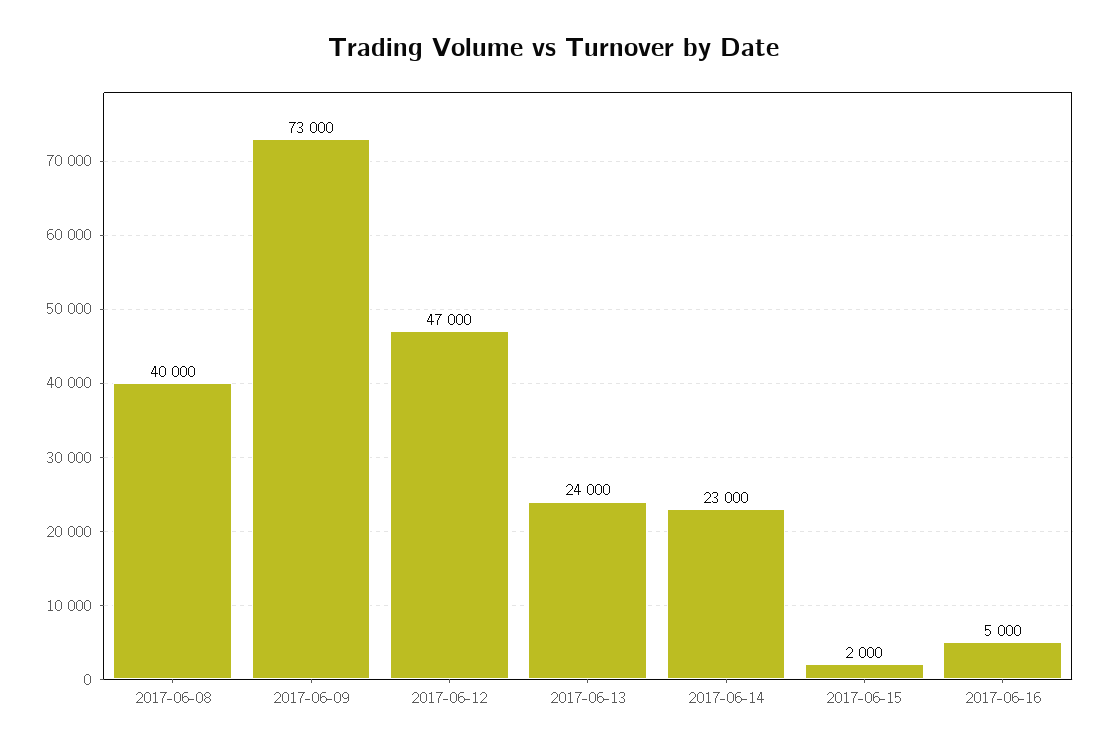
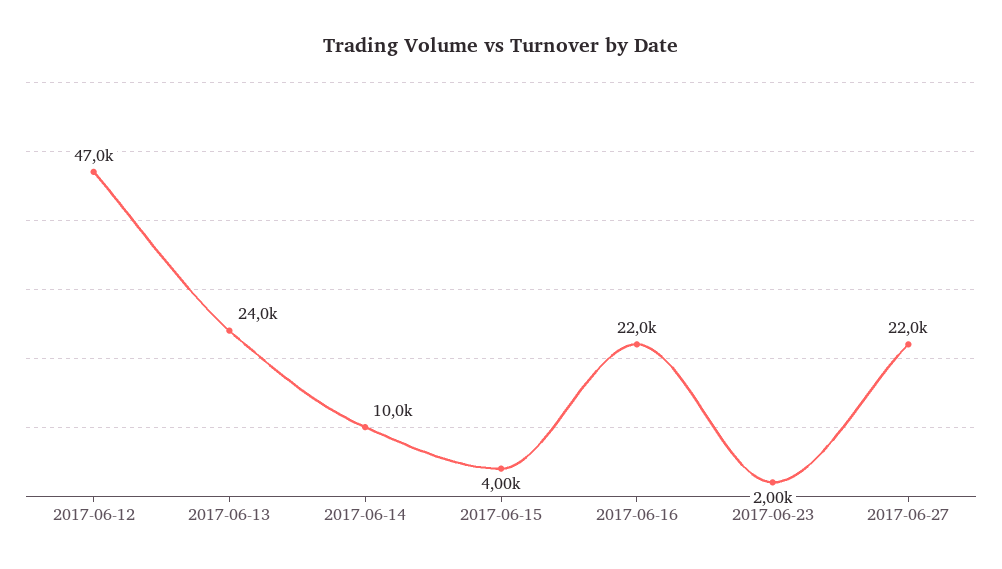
2017-06-08: 40000 -> none
2017-06-09: 73000 -> none
2017-06-14: 23000 -> 10000
2017-06-15: 2000 -> 4000
2017-06-16: 5000 -> 22000
2017-06-23: none -> 2000
2017-06-27: none -> 22000

